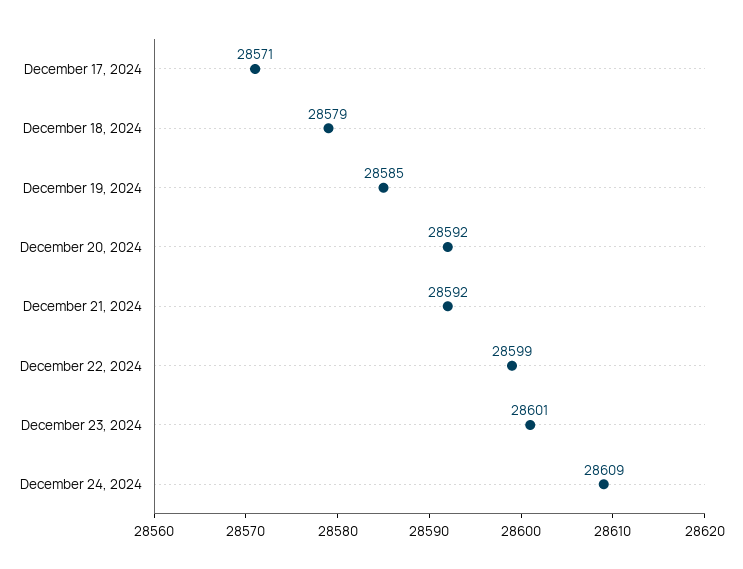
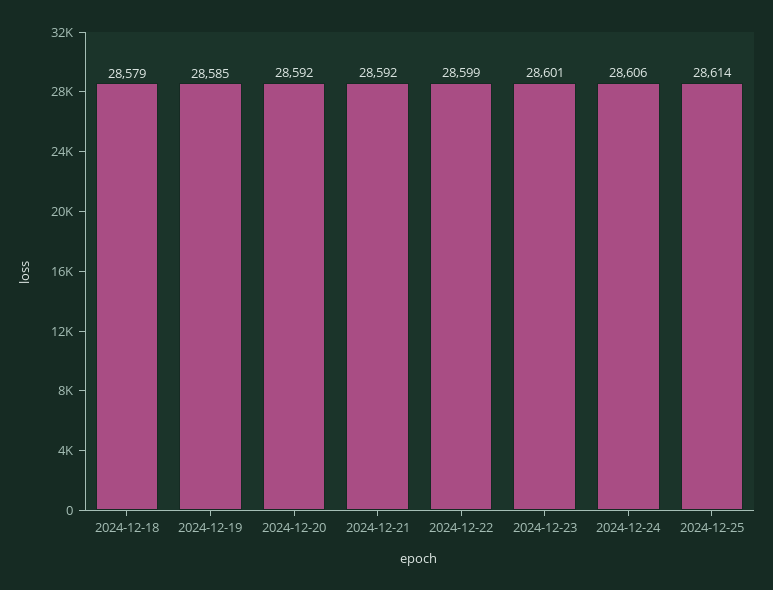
December 17, 2024: 28571 -> none
December 24, 2024: 28609 -> 28606
2024-12-25: none -> 28614

